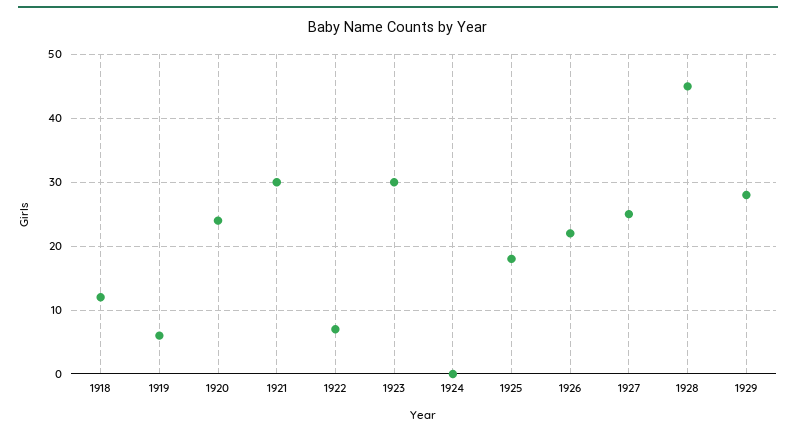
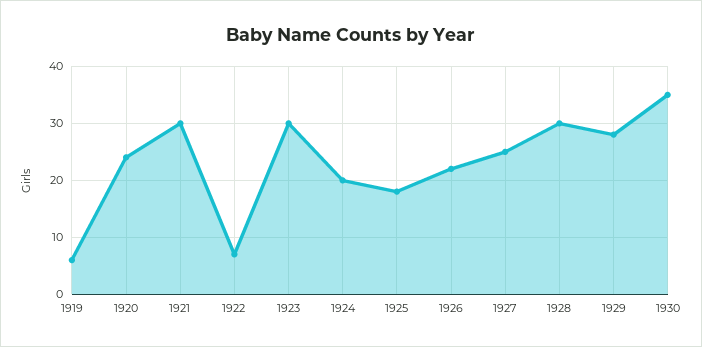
1918: 12 -> none
1924: 0 -> 20
1928: 45 -> 30
1930: none -> 35

